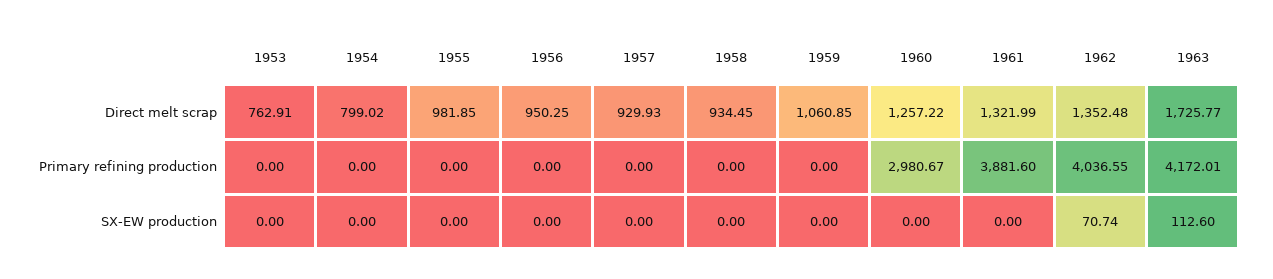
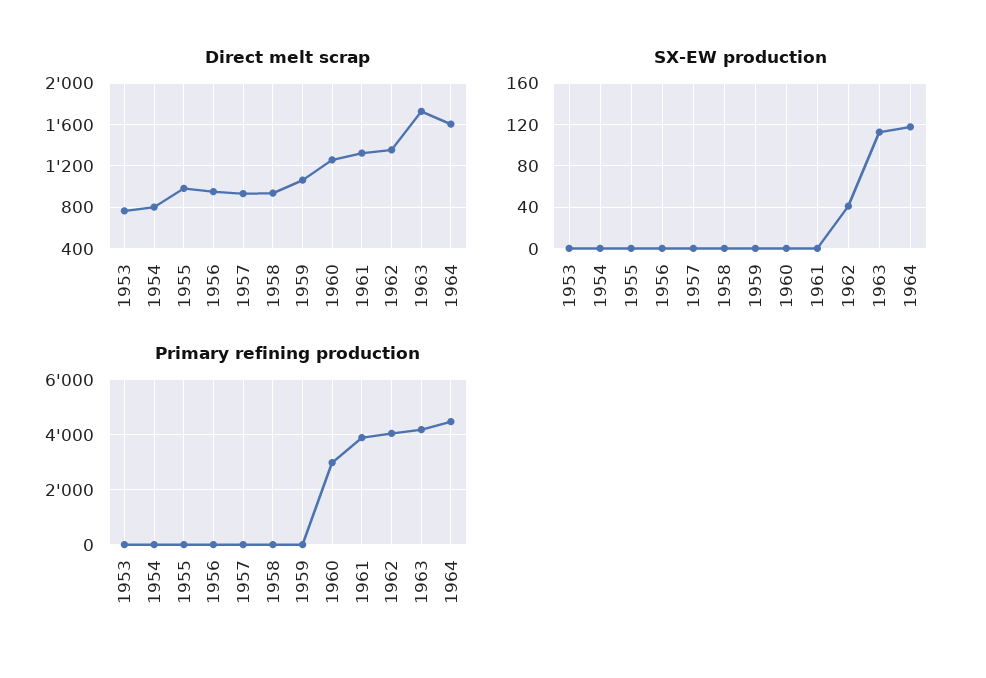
SX-EW production, 1962: 70.74 -> 40
Direct melt scrap, 1964: none -> 1600
SX-EW production, 1964: none -> 120
Primary refining production, 1964: none -> 4500

